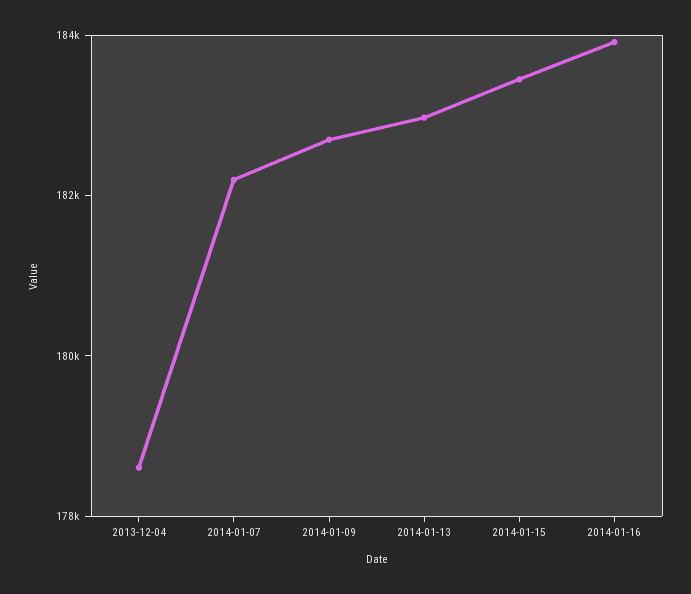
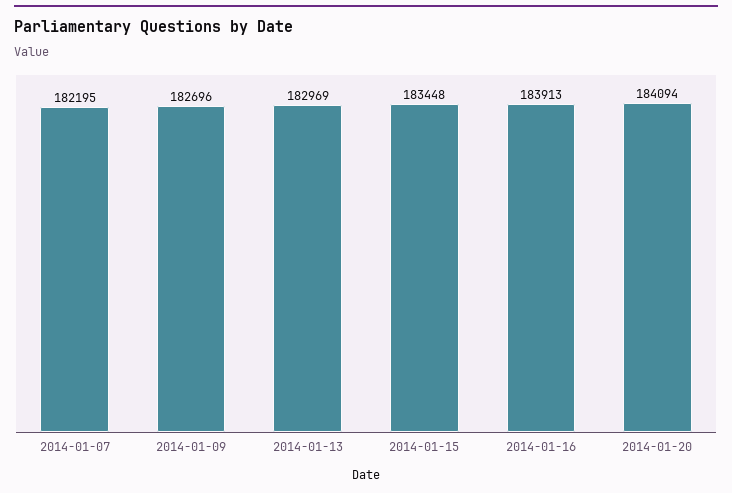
2013-12-04: 178500 -> none
2014-01-20: none -> 184094

